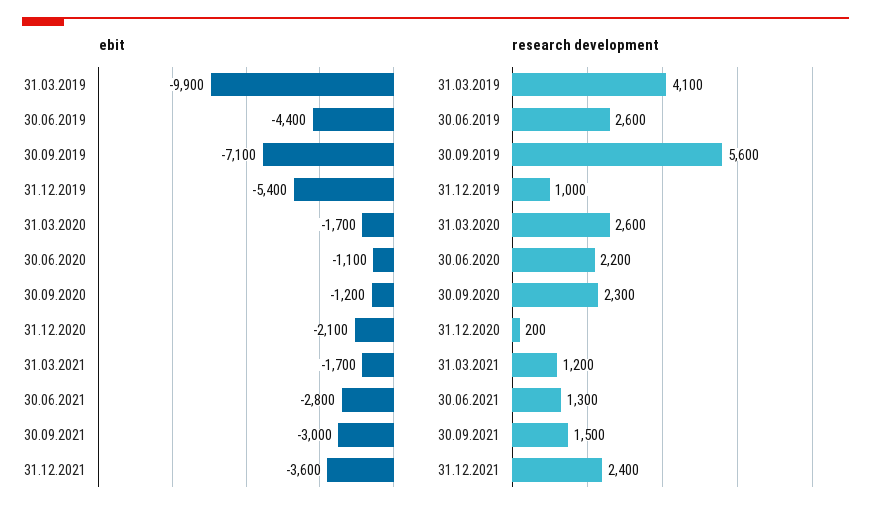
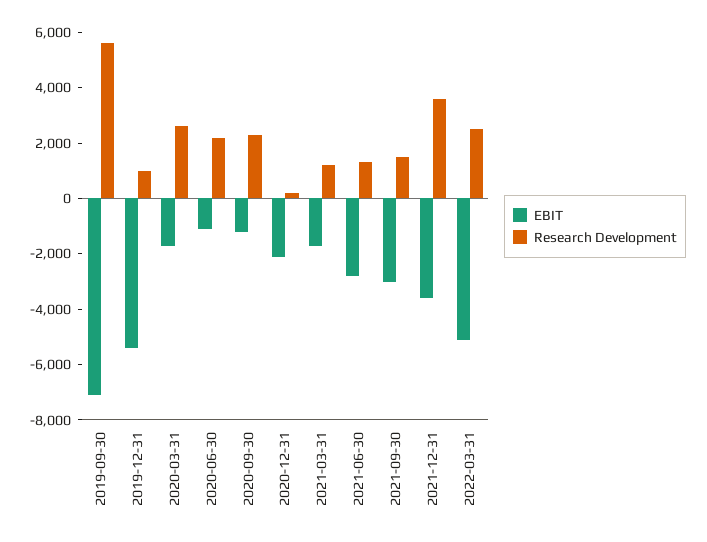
ebit, 31.03.2019: -9900 -> none
ebit, 30.06.2019: -4400 -> none
research development, 31.03.2019: 4100 -> none
research development, 30.06.2019: 2600 -> none
research development, 31.12.2021: 2400 -> 3500
ebit, 2022-03-31: none -> -5000
research development, 2022-03-31: none -> 2500

